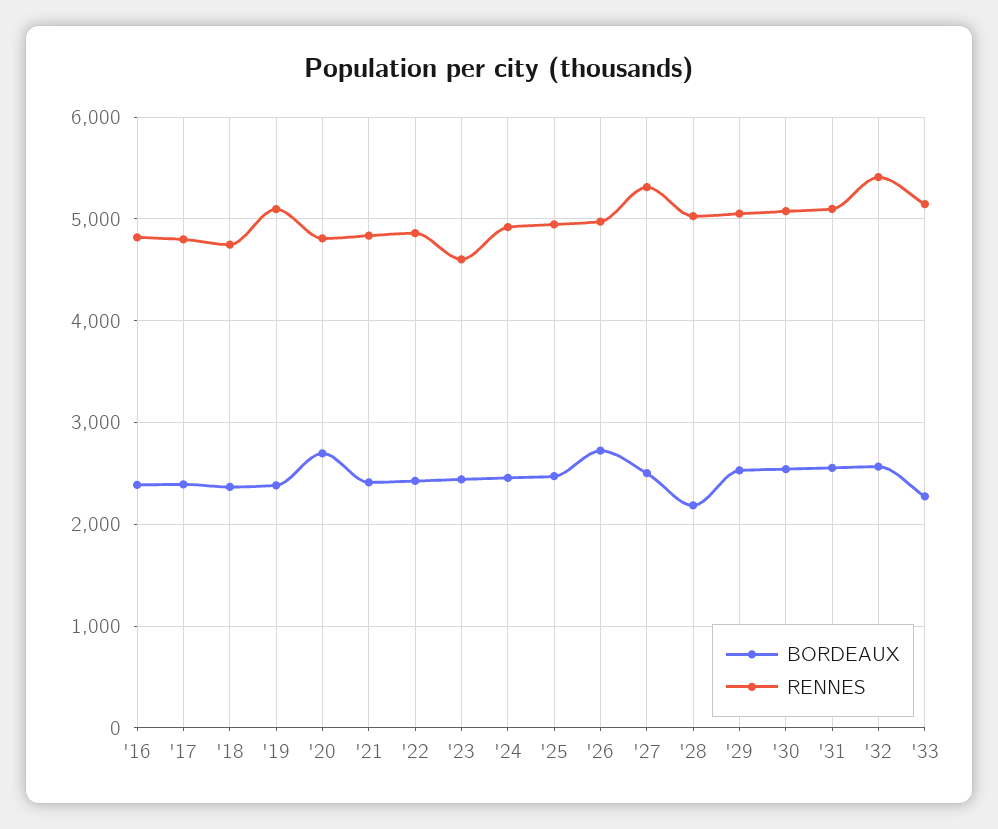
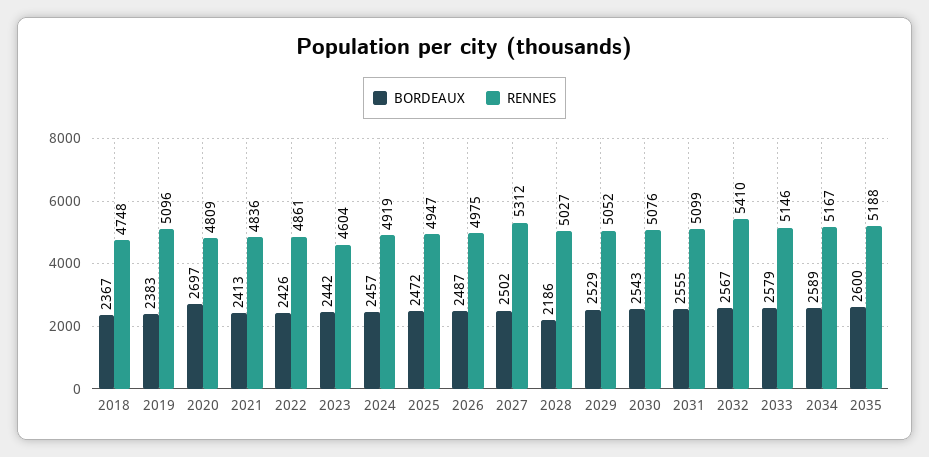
BORDEAUX, '16: 2400 -> none
RENNES, '16: 4800 -> none
BORDEAUX, '17: 2400 -> none
RENNES, '17: 4800 -> none
BORDEAUX, '26: 2700 -> 2487
BORDEAUX, '33: 2300 -> 2579
BORDEAUX, 2034: none -> 2589
RENNES, 2034: none -> 5167
BORDEAUX, 2035: none -> 2600
RENNES, 2035: none -> 5188

